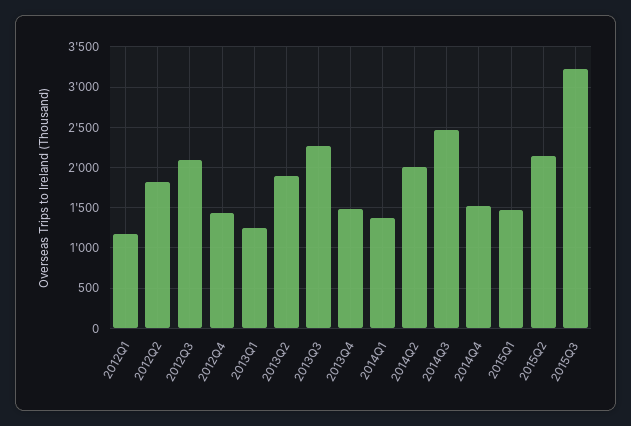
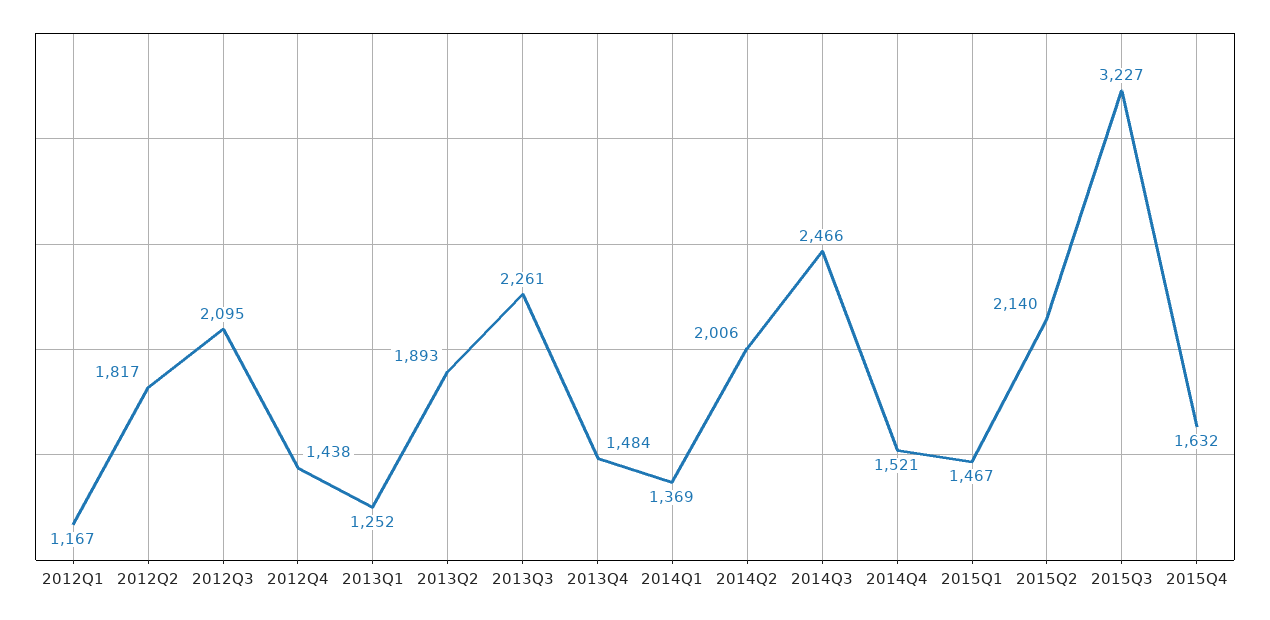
2015Q4: none -> 1632

